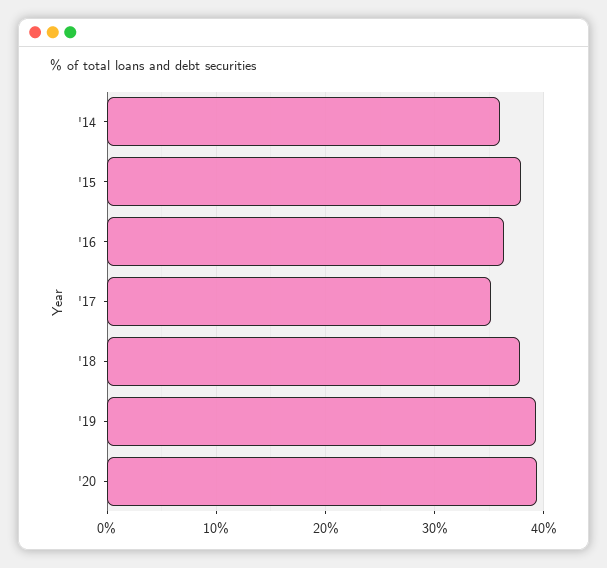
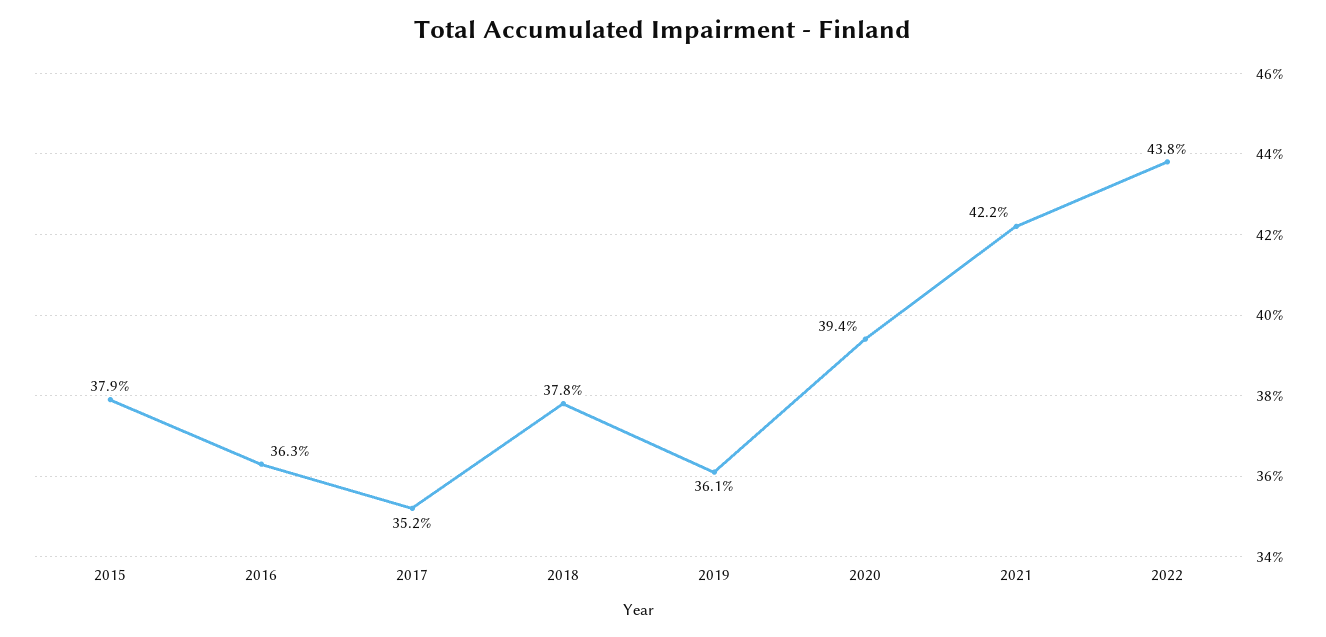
'14: 36 -> none
'19: 39 -> 36.1
2021: none -> 42.2
2022: none -> 43.8

